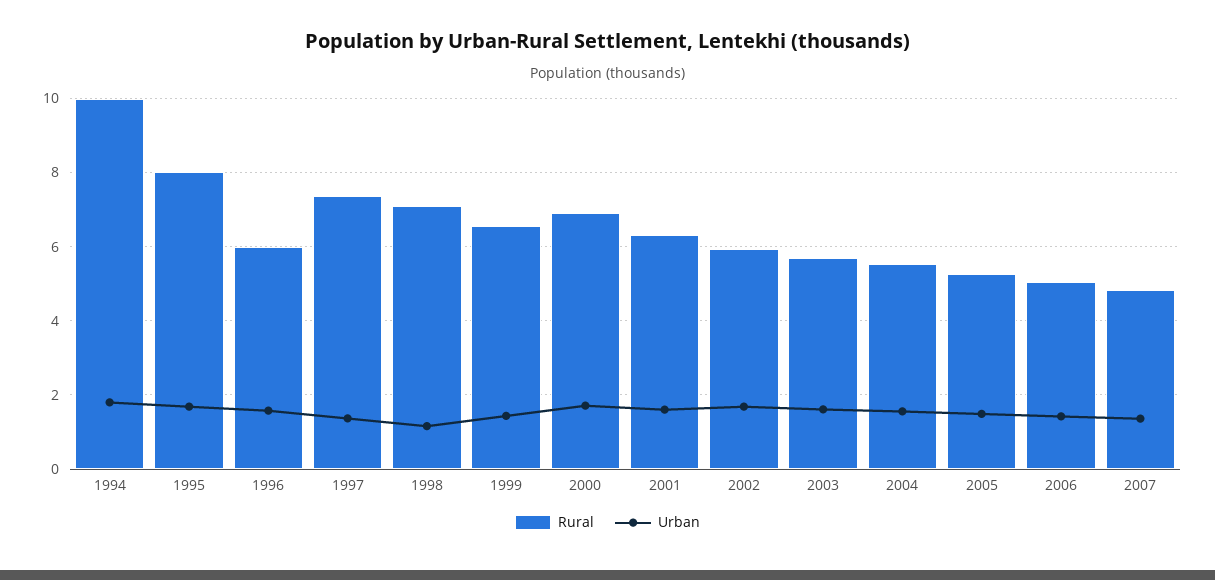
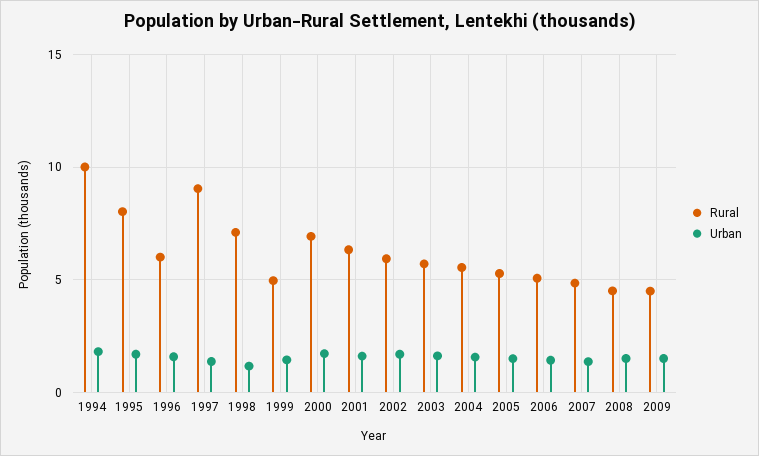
Rural, 1997: 7.4 -> 9
Rural, 1999: 6.6 -> 5
Rural, 2008: none -> 4.5
Urban, 2008: none -> 1.5
Rural, 2009: none -> 4.5
Urban, 2009: none -> 1.5

